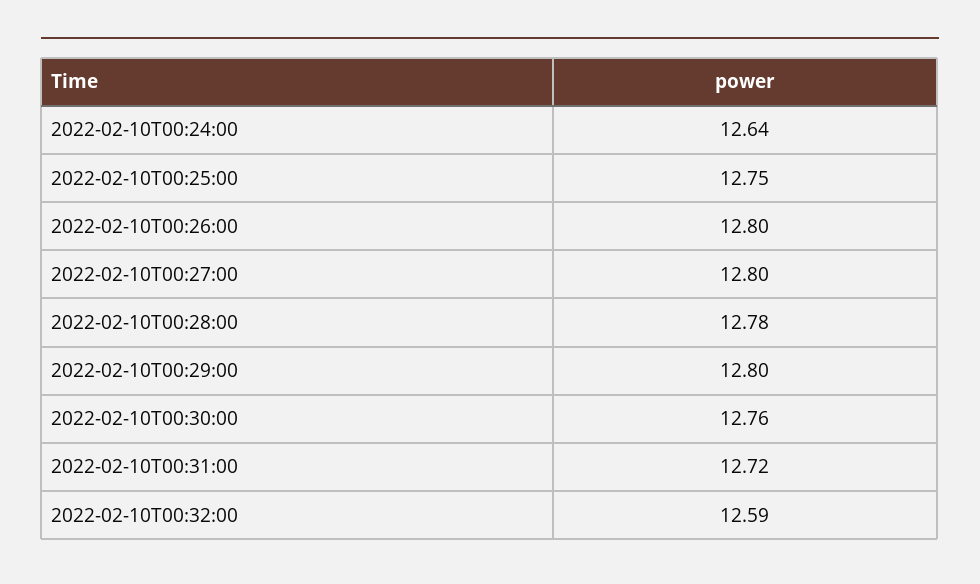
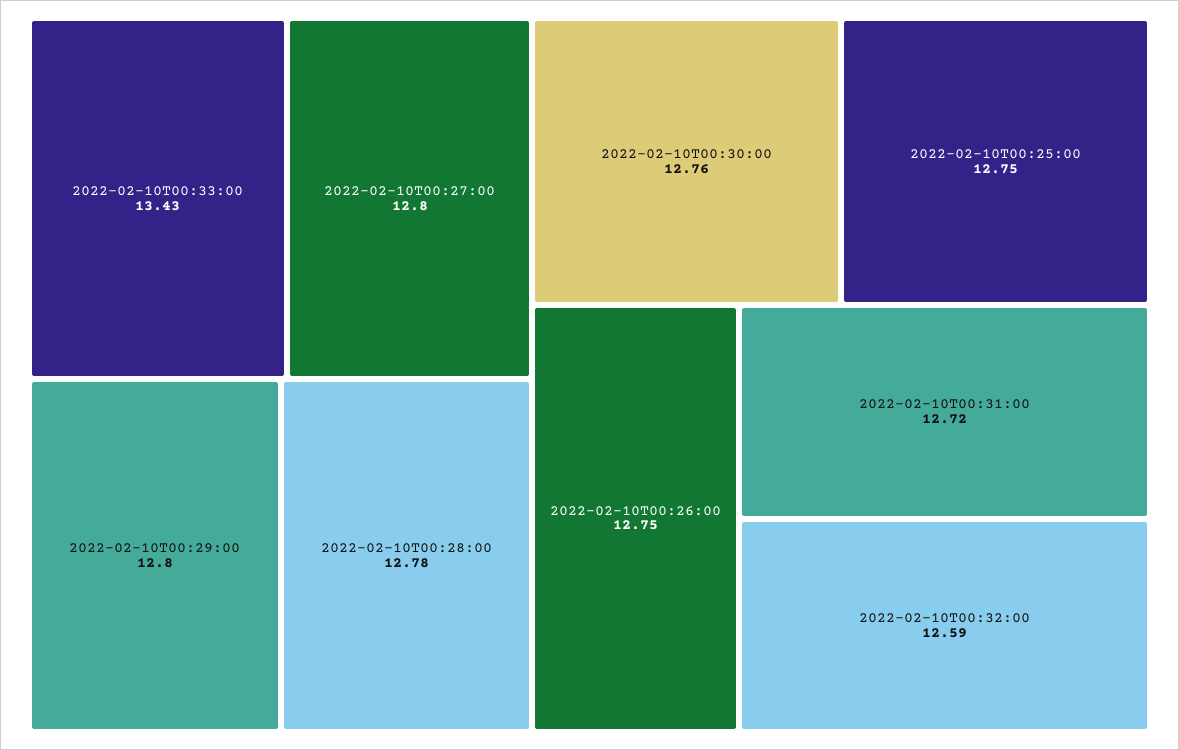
2022-02-10T00:24:00: 12.64 -> none
2022-02-10T00:26:00: 12.8 -> 12.75
2022-02-10T00:33:00: none -> 13.43

